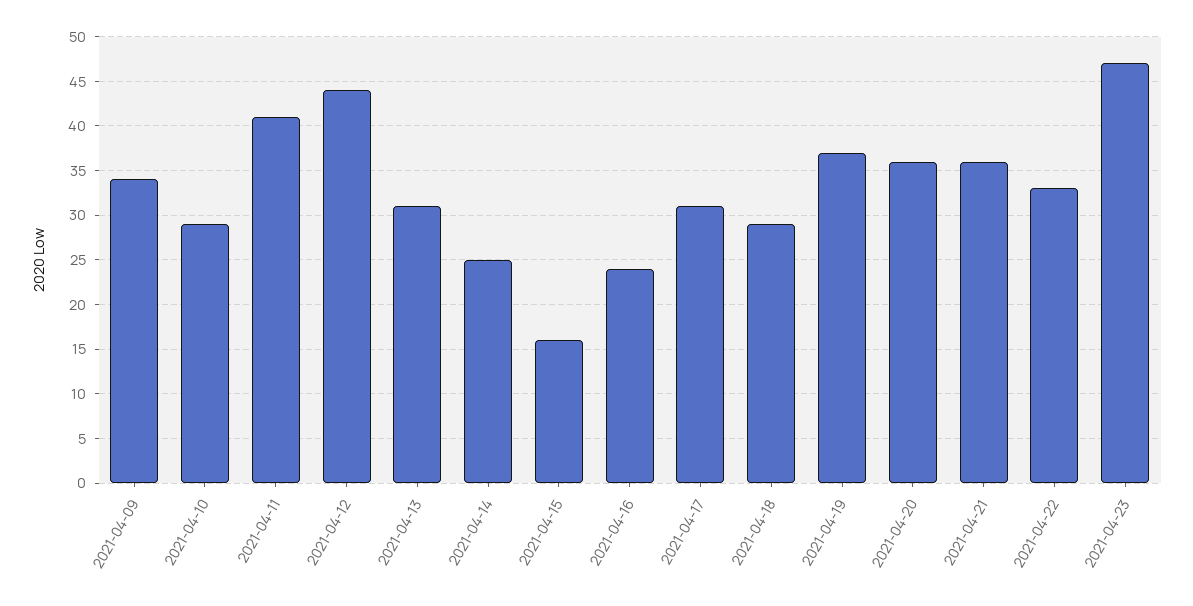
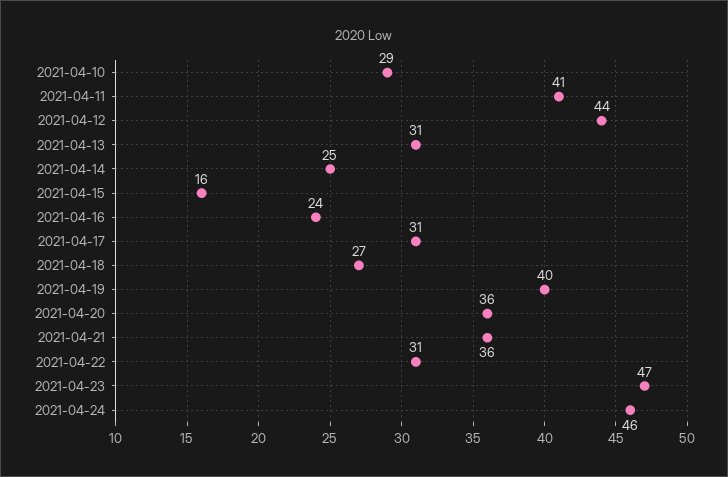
2021-04-09: 34 -> none
2021-04-18: 29 -> 27
2021-04-19: 37 -> 40
2021-04-22: 33 -> 31
2021-04-24: none -> 46

